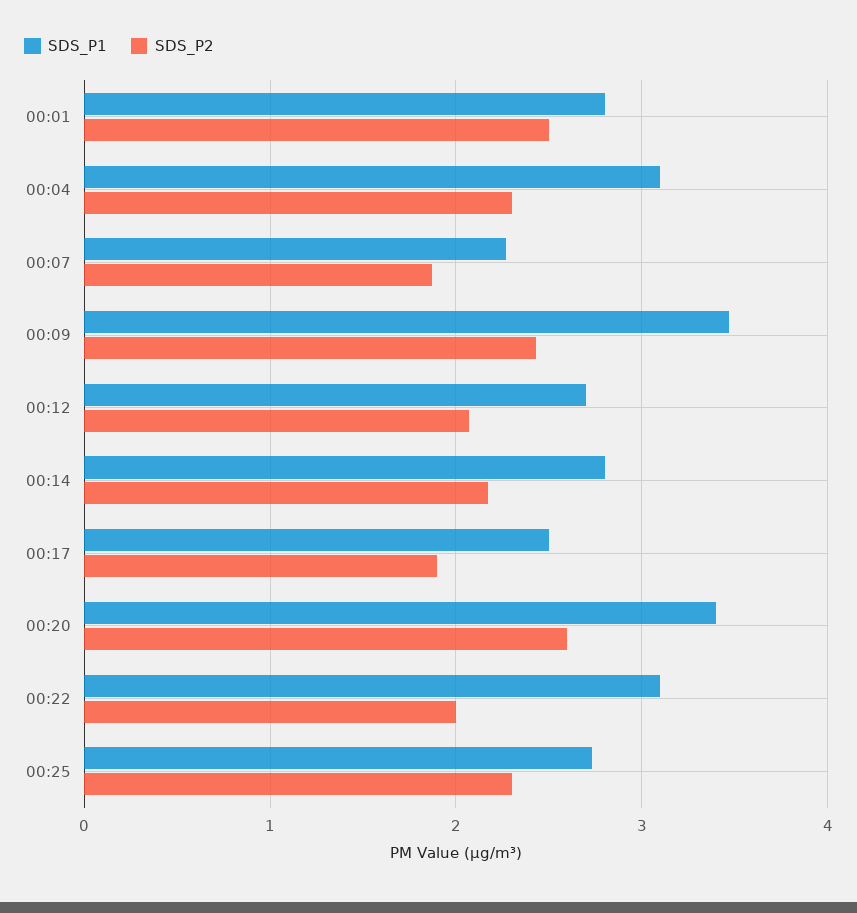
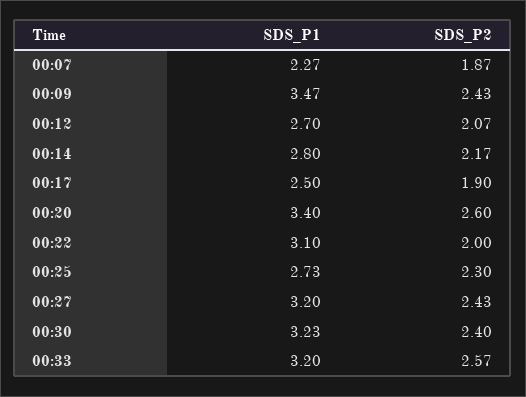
SDS_P1, 00:01: 2.8 -> none
SDS_P2, 00:01: 2.5 -> none
SDS_P1, 00:04: 3.1 -> none
SDS_P2, 00:04: 2.3 -> none
SDS_P1, 00:27: none -> 3.2
SDS_P2, 00:27: none -> 2.43
SDS_P1, 00:30: none -> 3.23
SDS_P2, 00:30: none -> 2.4
SDS_P1, 00:33: none -> 3.2
SDS_P2, 00:33: none -> 2.57

